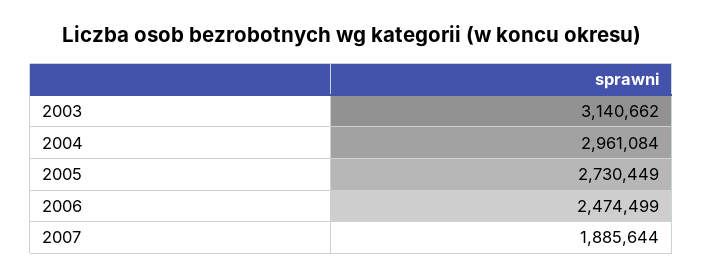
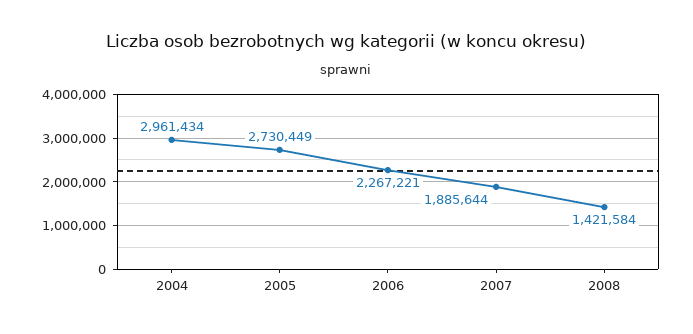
2003: 3140662 -> none
2004: 2961084 -> 2961434
2006: 2474499 -> 2267221
2008: none -> 1421584

